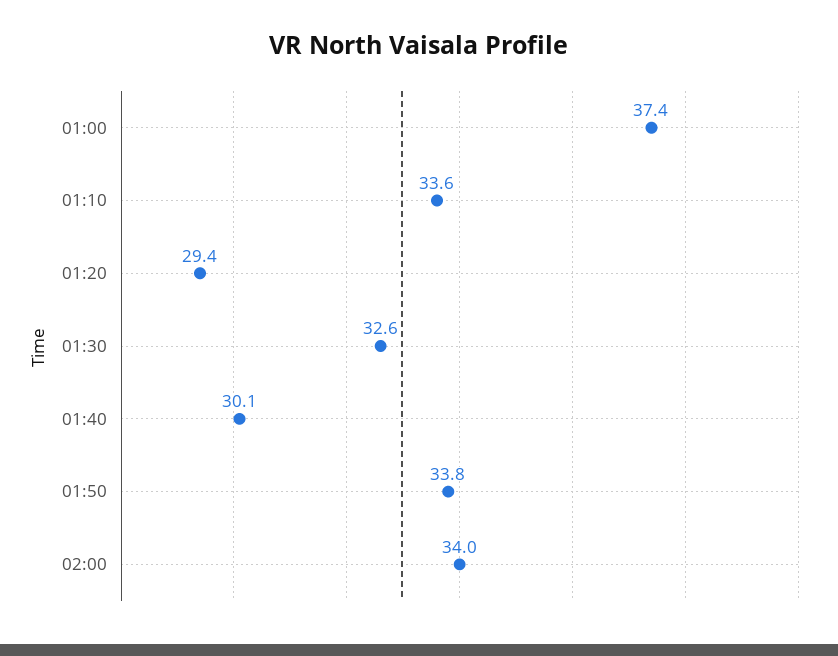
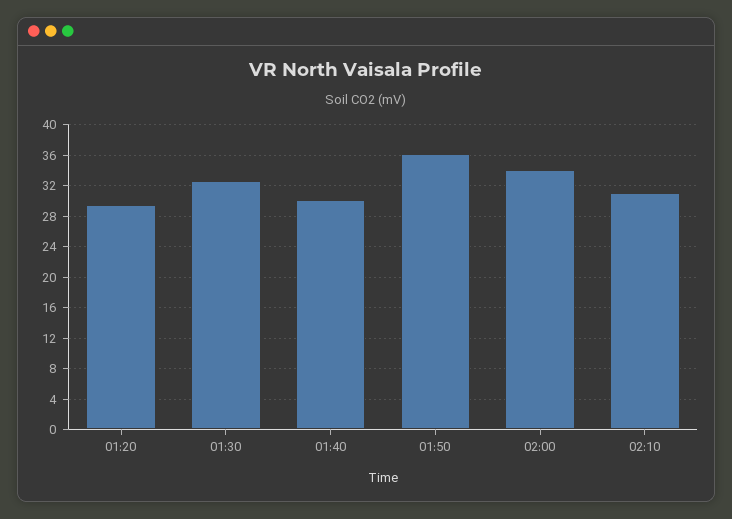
01:00: 37.4 -> none
01:10: 33.6 -> none
01:50: 33.8 -> 36
02:10: none -> 31

